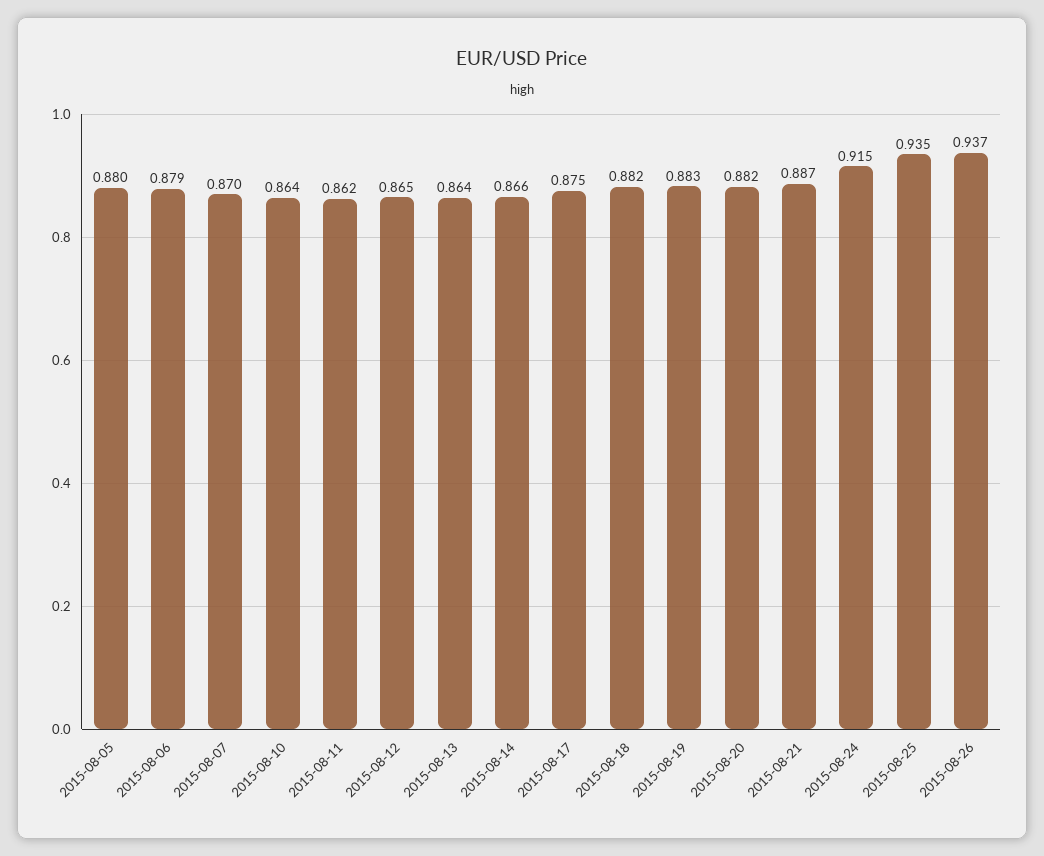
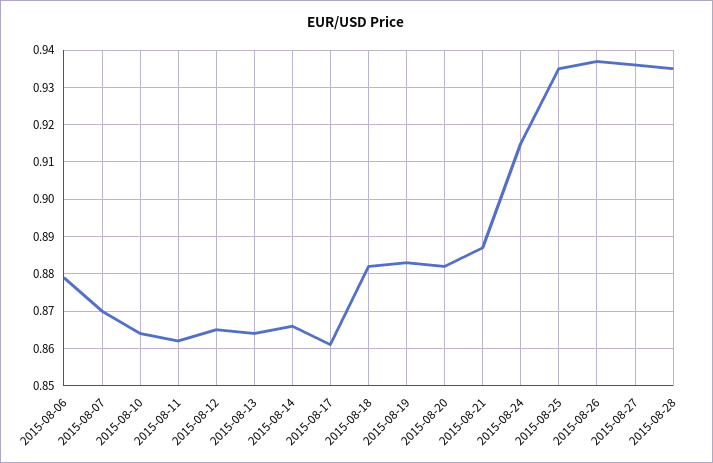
2015-08-05: 0.88 -> none
2015-08-17: 0.875 -> 0.86
2015-08-27: none -> 0.935
2015-08-28: none -> 0.935

